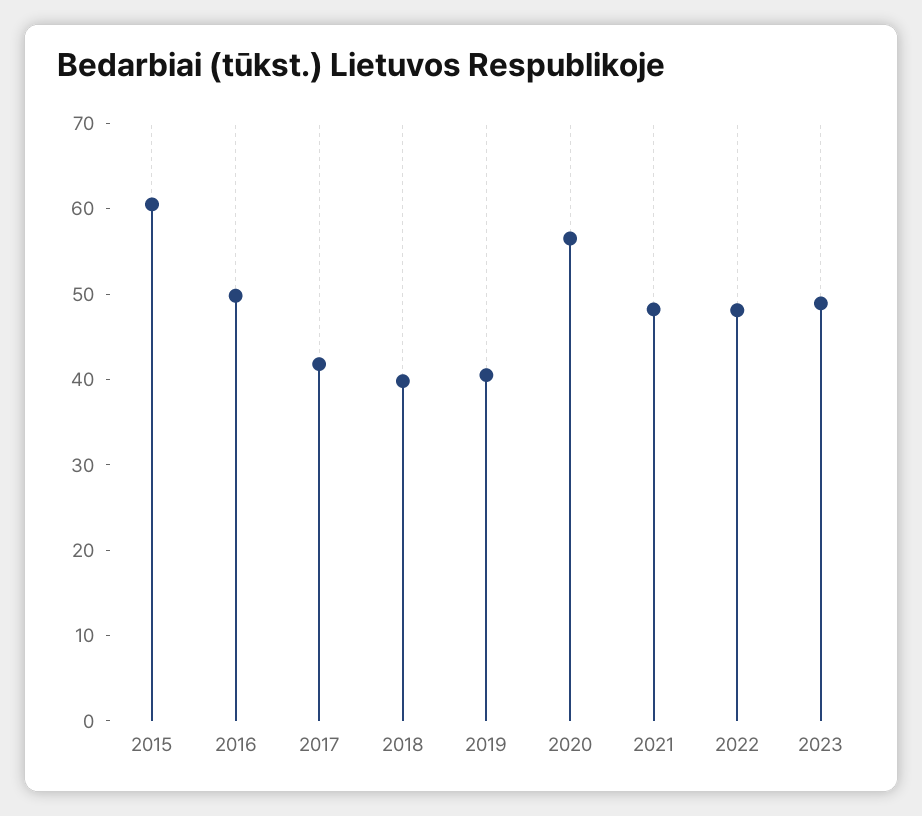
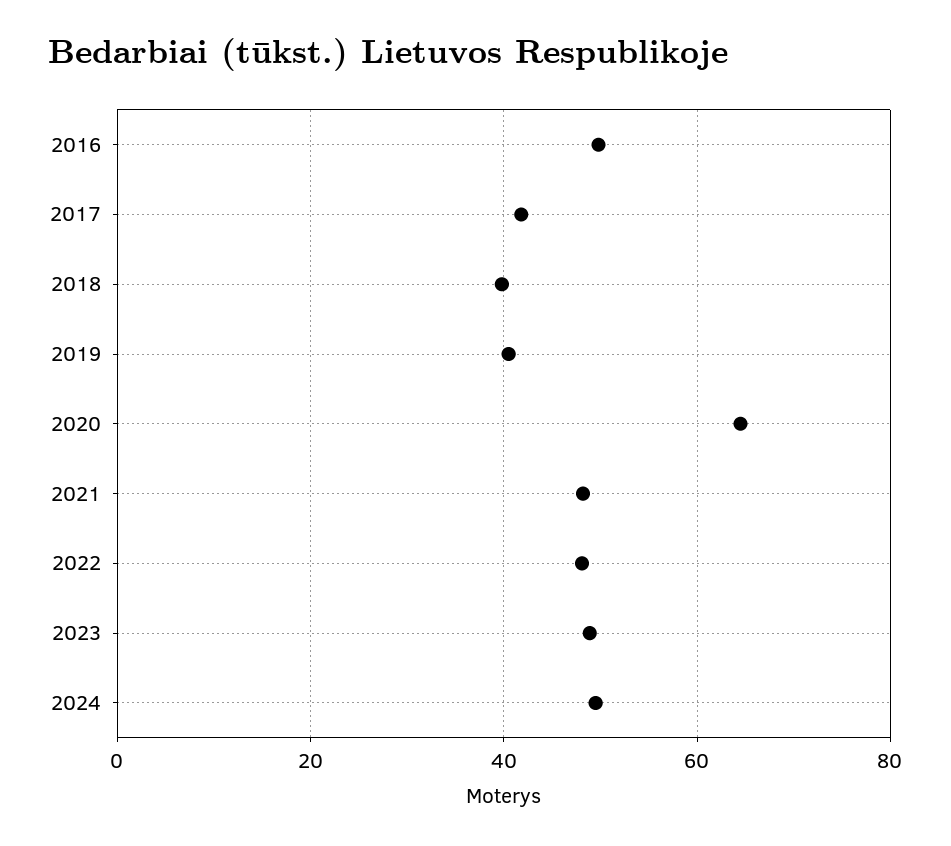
2015: 60 -> none
2020: 56 -> 64
2024: none -> 50

